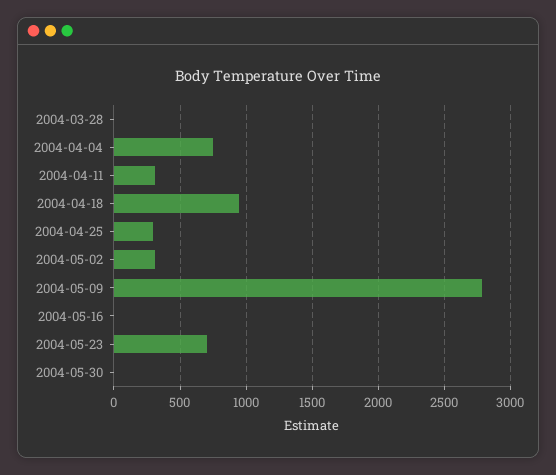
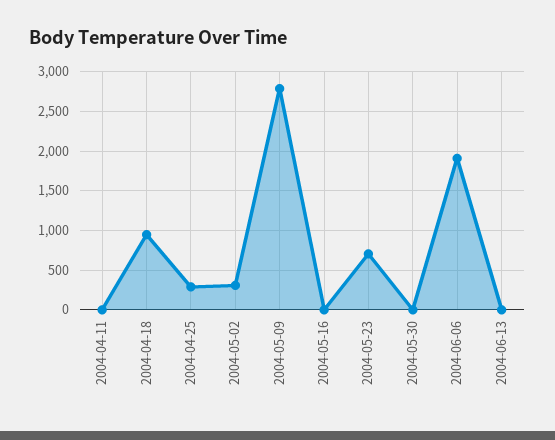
2004-03-28: 0 -> none
2004-04-04: 750 -> none
2004-04-11: 300 -> 0
2004-06-06: none -> 1900
2004-06-13: none -> 0

